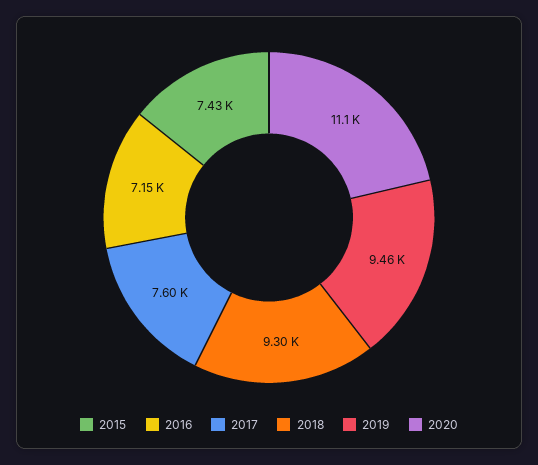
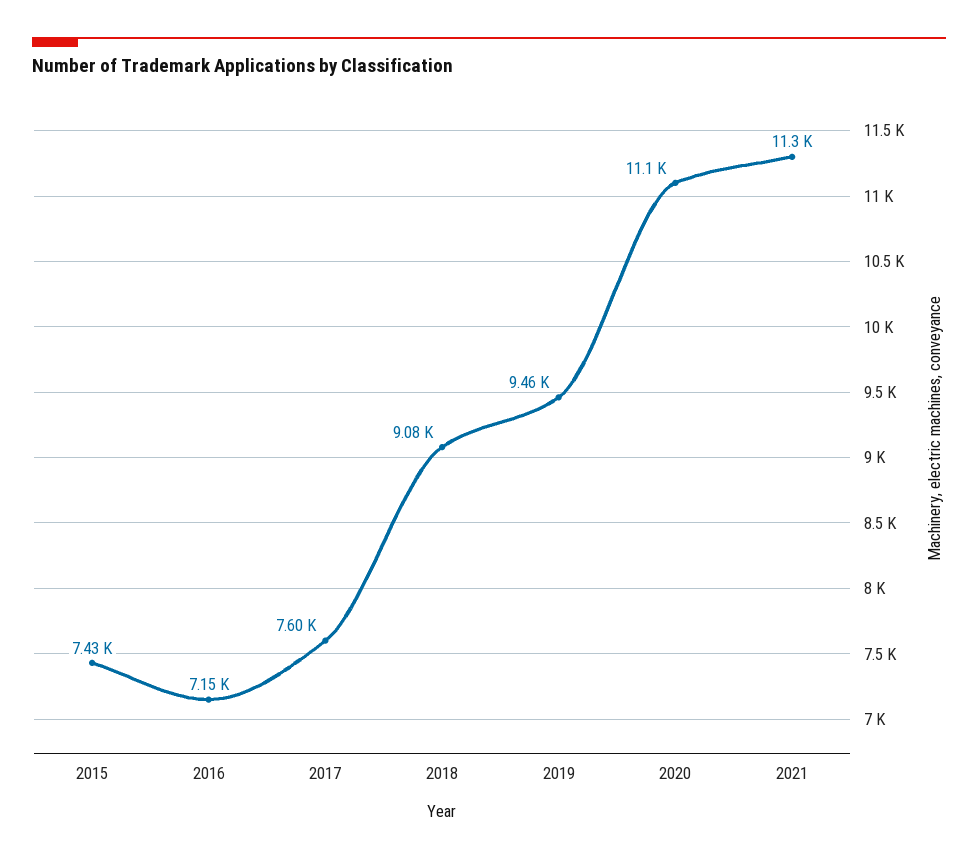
2018: 9300 -> 9080
2021: none -> 11300

